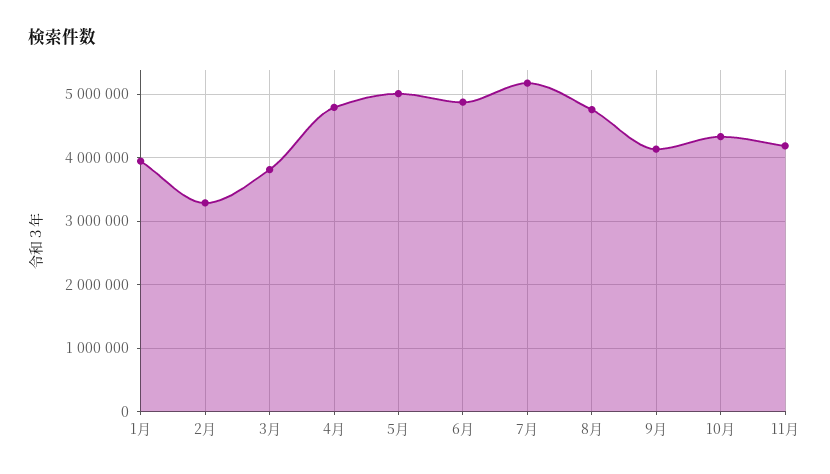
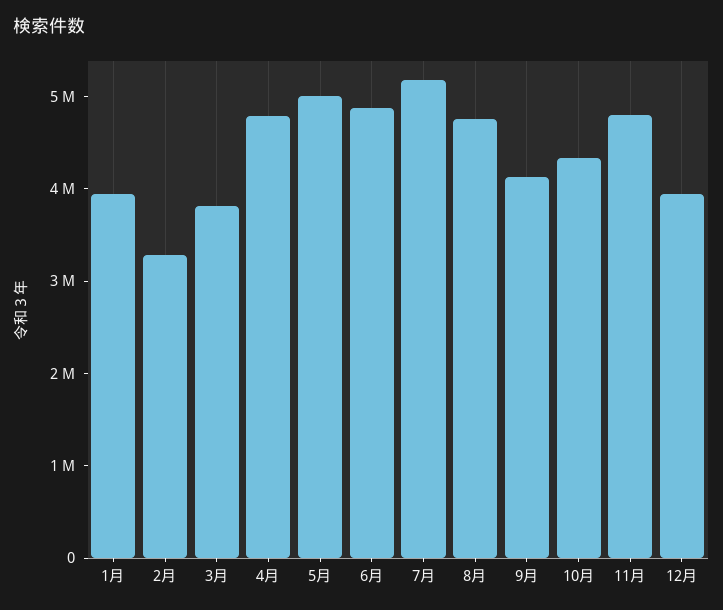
11月: 4200000 -> 4800000
12月: none -> 4000000

